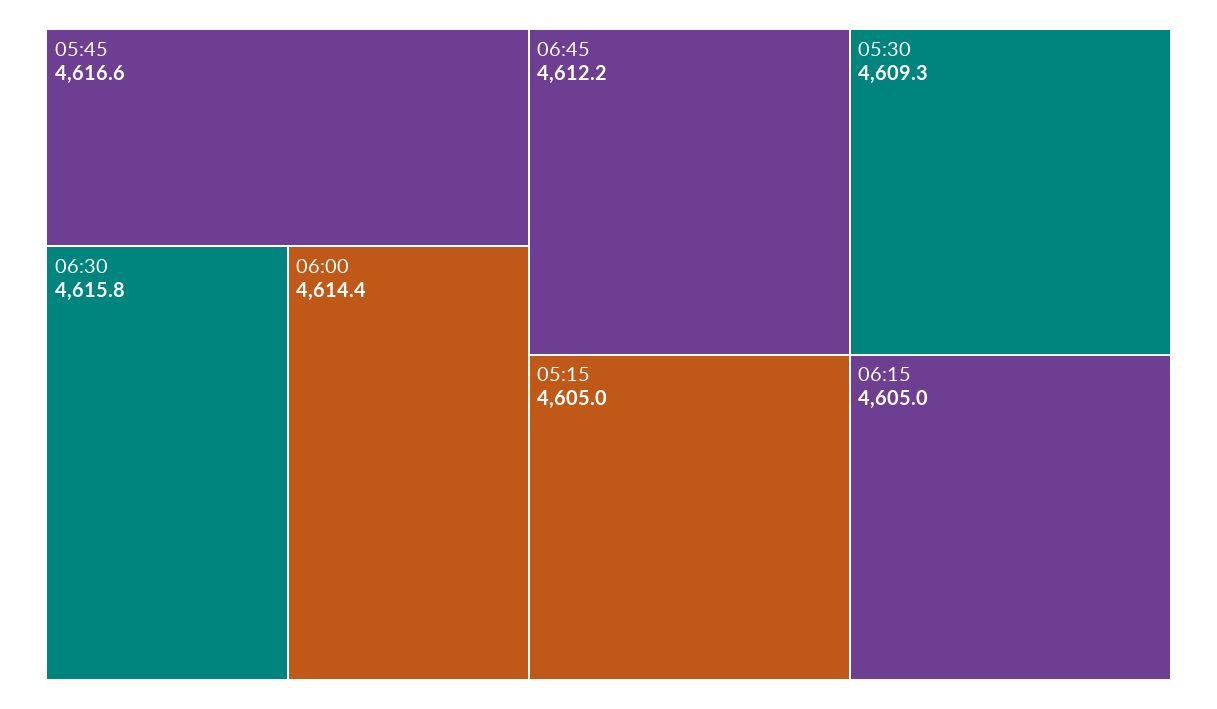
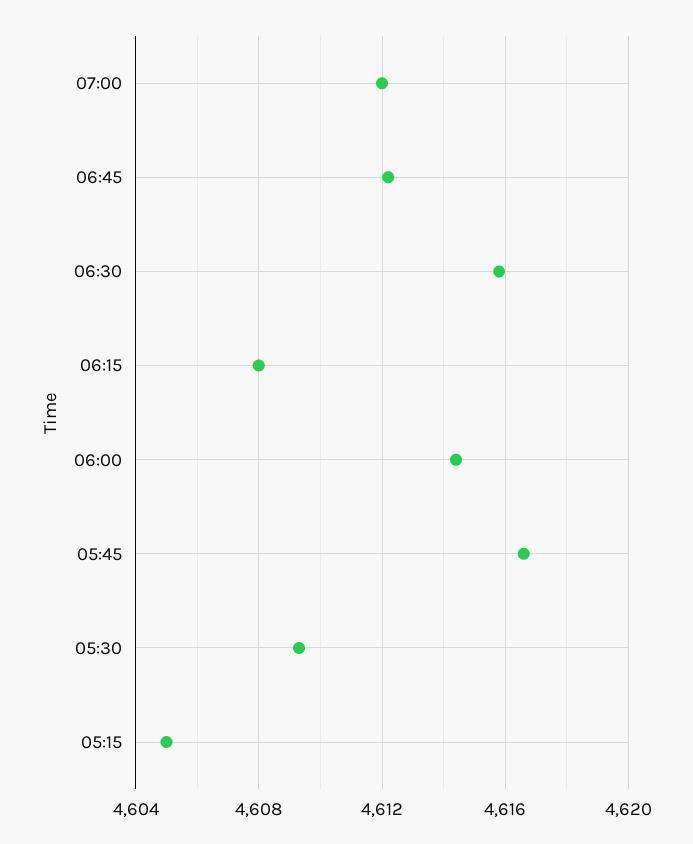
06:15: 4605 -> 4608
07:00: none -> 4612

